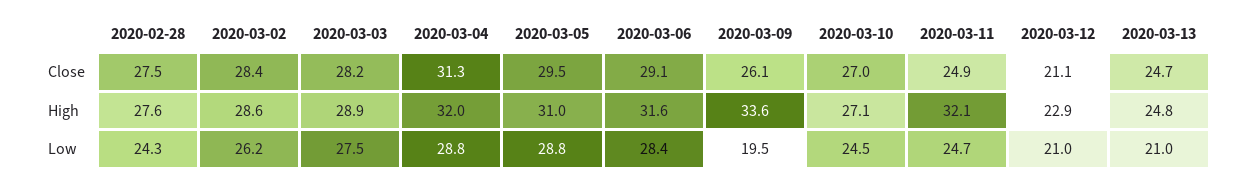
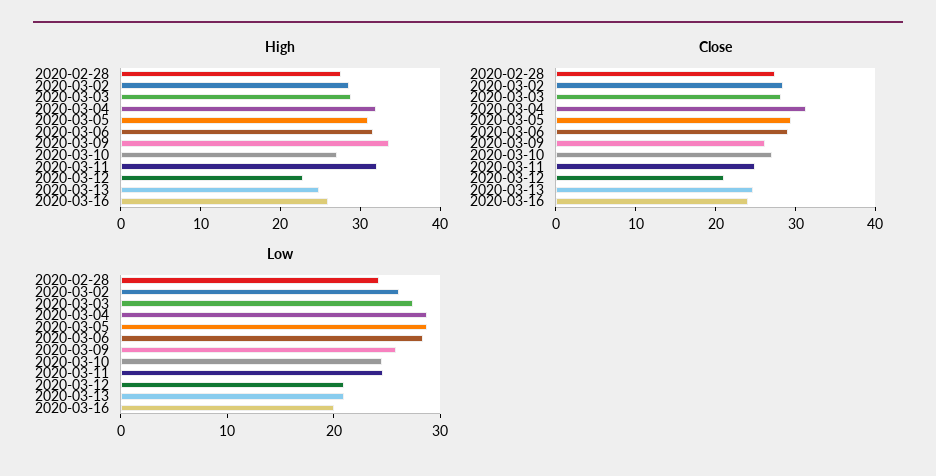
Low, 2020-03-09: 19.5 -> 26
High, 2020-03-16: none -> 26
Close, 2020-03-16: none -> 24
Low, 2020-03-16: none -> 20

